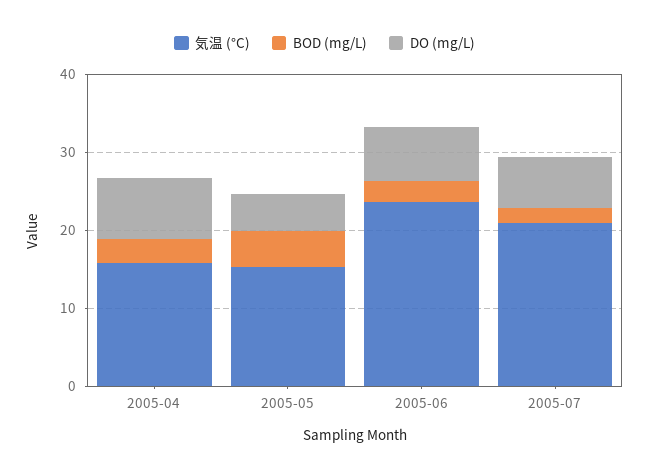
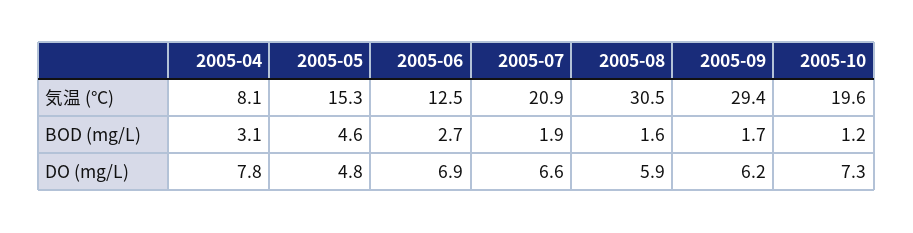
気温 (°C), 2005-04: 16 -> 8.1
気温 (°C), 2005-06: 24 -> 12.5
気温 (°C), 2005-08: none -> 30.5
気温 (°C), 2005-09: none -> 29.4
気温 (°C), 2005-10: none -> 19.6
BOD (mg/L), 2005-08: none -> 1.6
BOD (mg/L), 2005-09: none -> 1.7
BOD (mg/L), 2005-10: none -> 1.2
DO (mg/L), 2005-08: none -> 5.9
DO (mg/L), 2005-09: none -> 6.2
DO (mg/L), 2005-10: none -> 7.3

